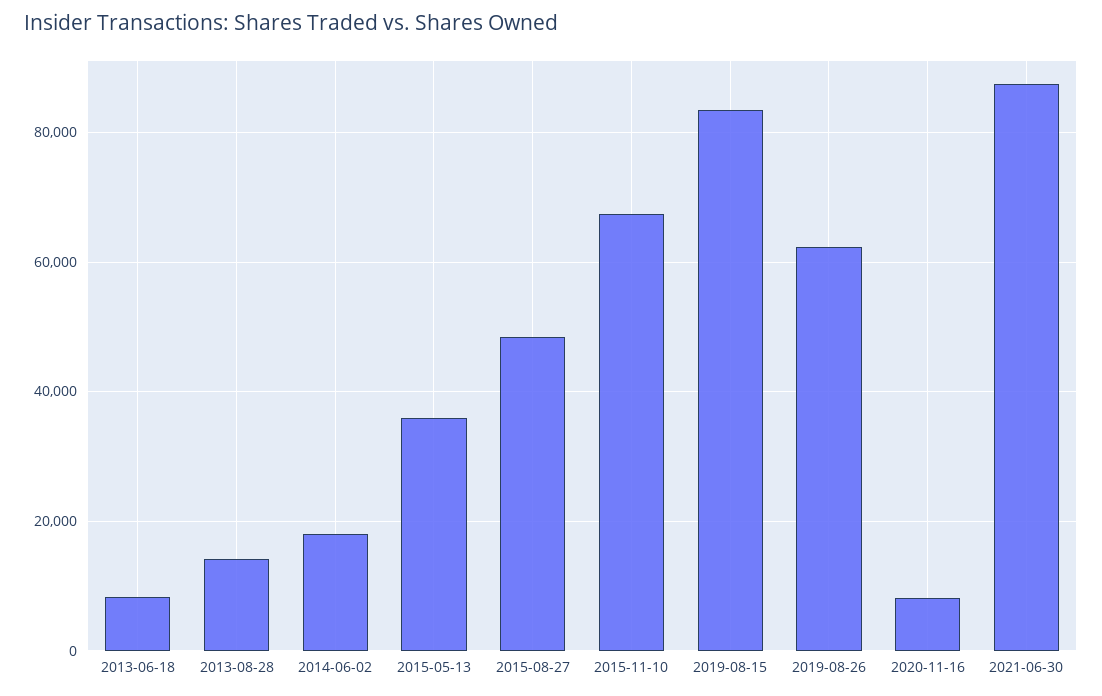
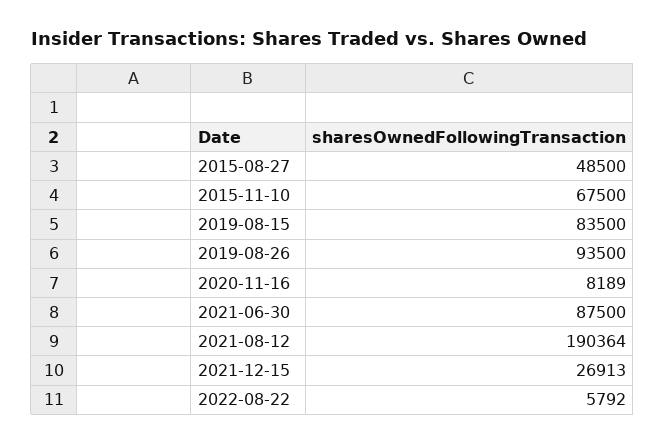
2013-06-18: 8000 -> none
2013-08-28: 14000 -> none
2014-06-02: 18000 -> none
2015-05-13: 36000 -> none
2019-08-26: 62000 -> 93500
2021-08-12: none -> 190364
2021-12-15: none -> 26913
2022-08-22: none -> 5792

